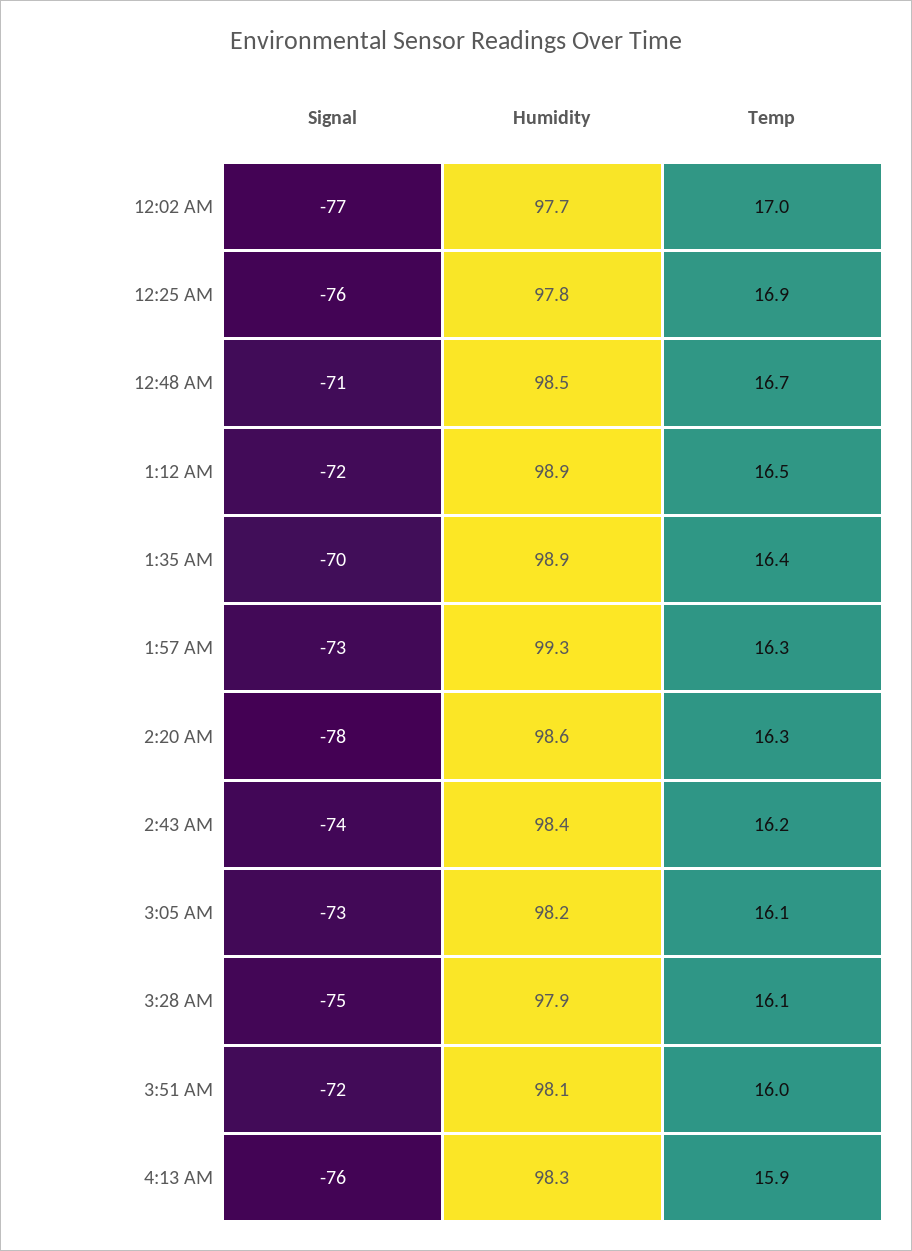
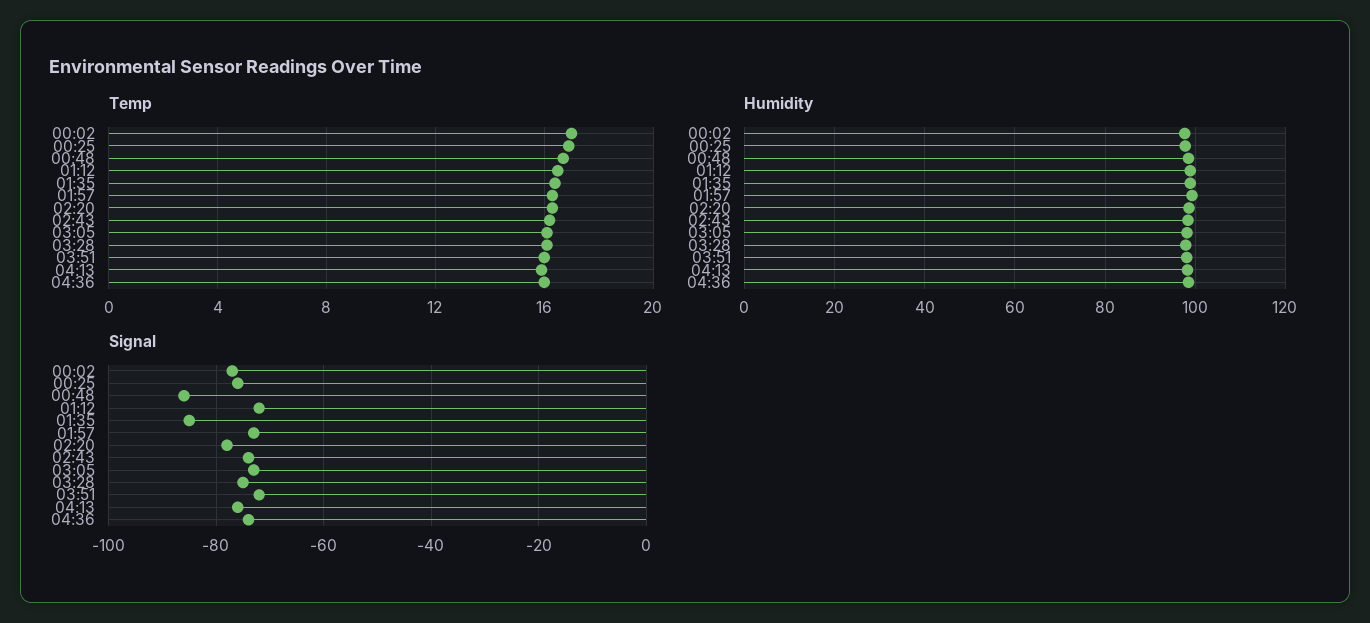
Signal, 12:48 AM: -71 -> -85
Signal, 1:35 AM: -70 -> -85
Temp, 04:36: none -> 16
Humidity, 04:36: none -> 98
Signal, 04:36: none -> -75

